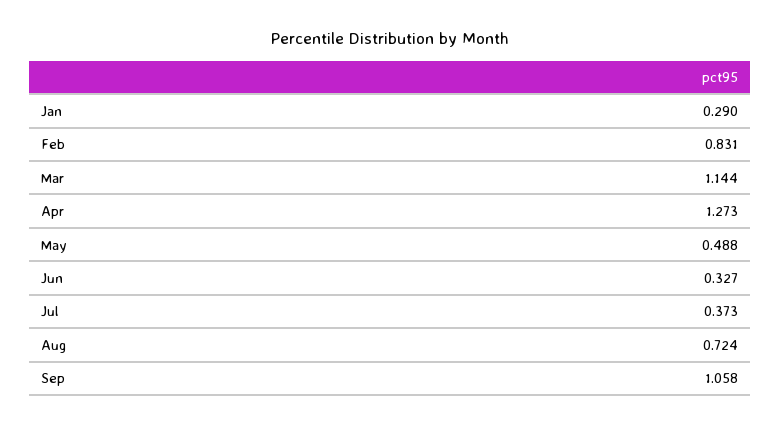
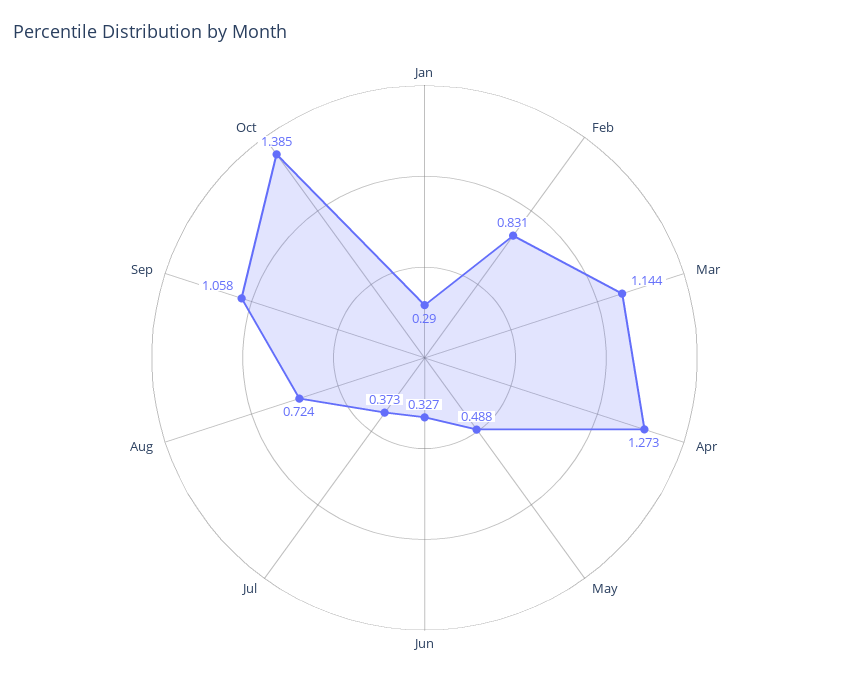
Oct: none -> 1.385

